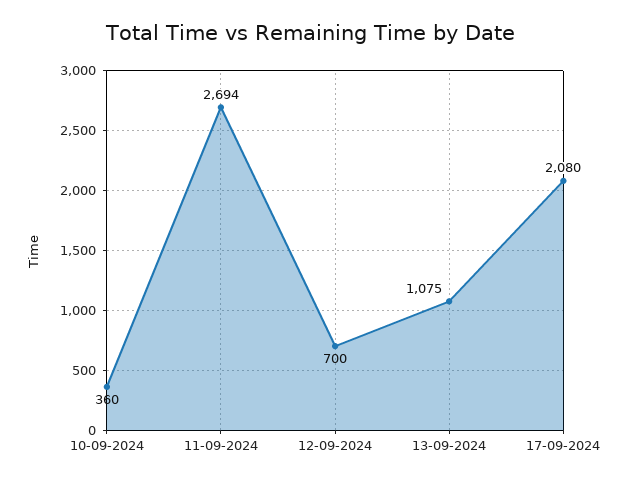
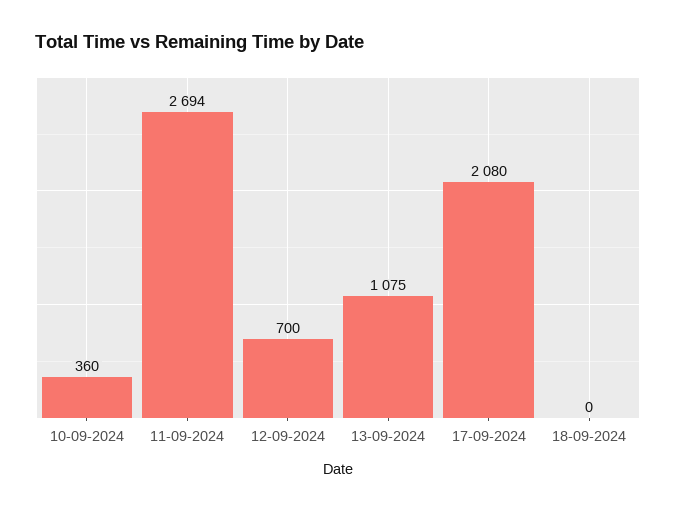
18-09-2024: none -> 0

